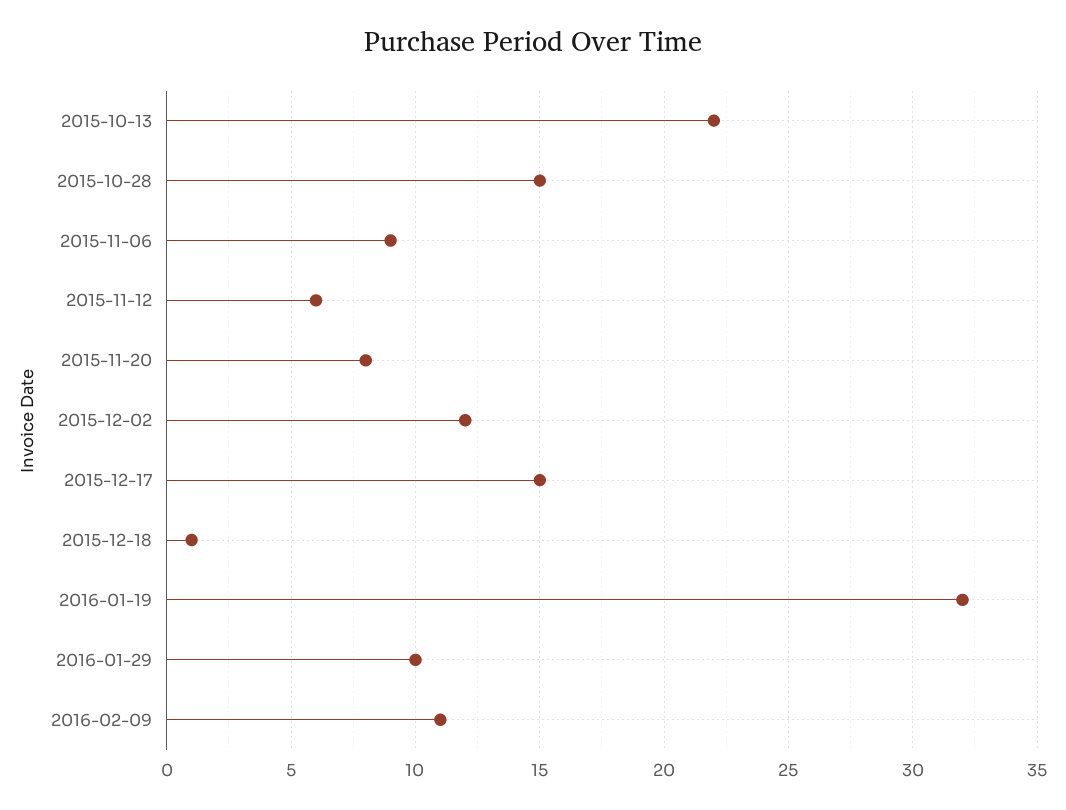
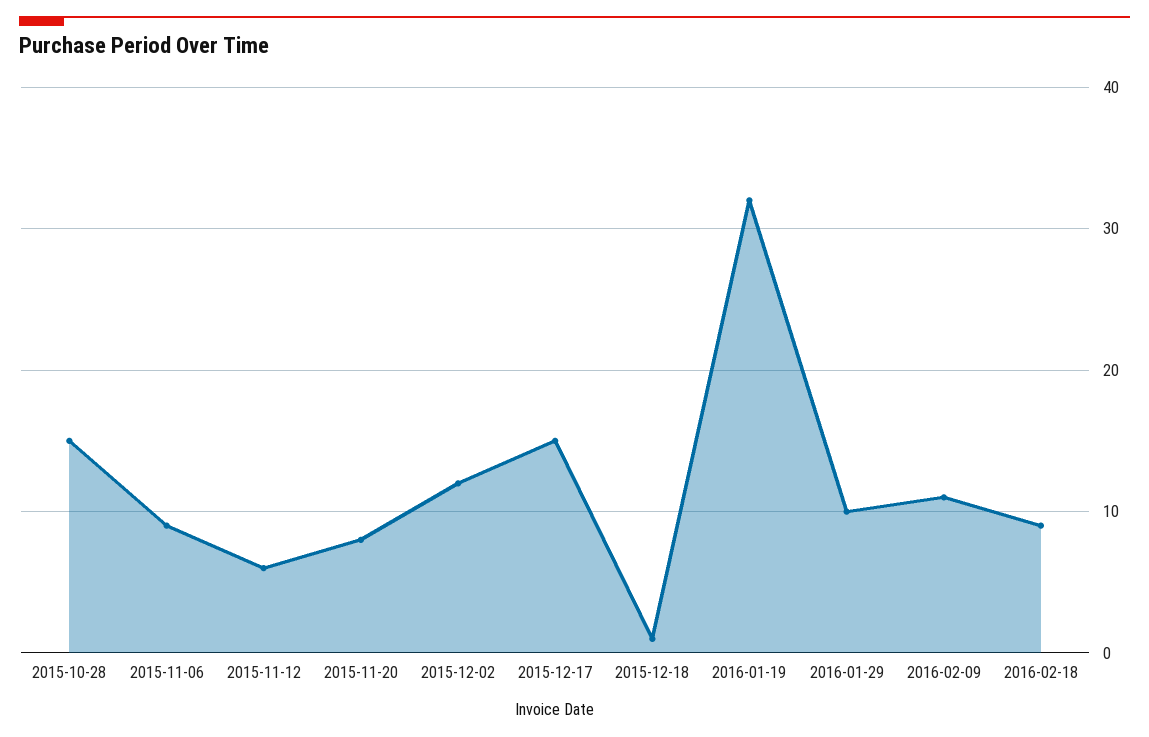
2015-10-13: 22 -> none
2016-02-18: none -> 9

